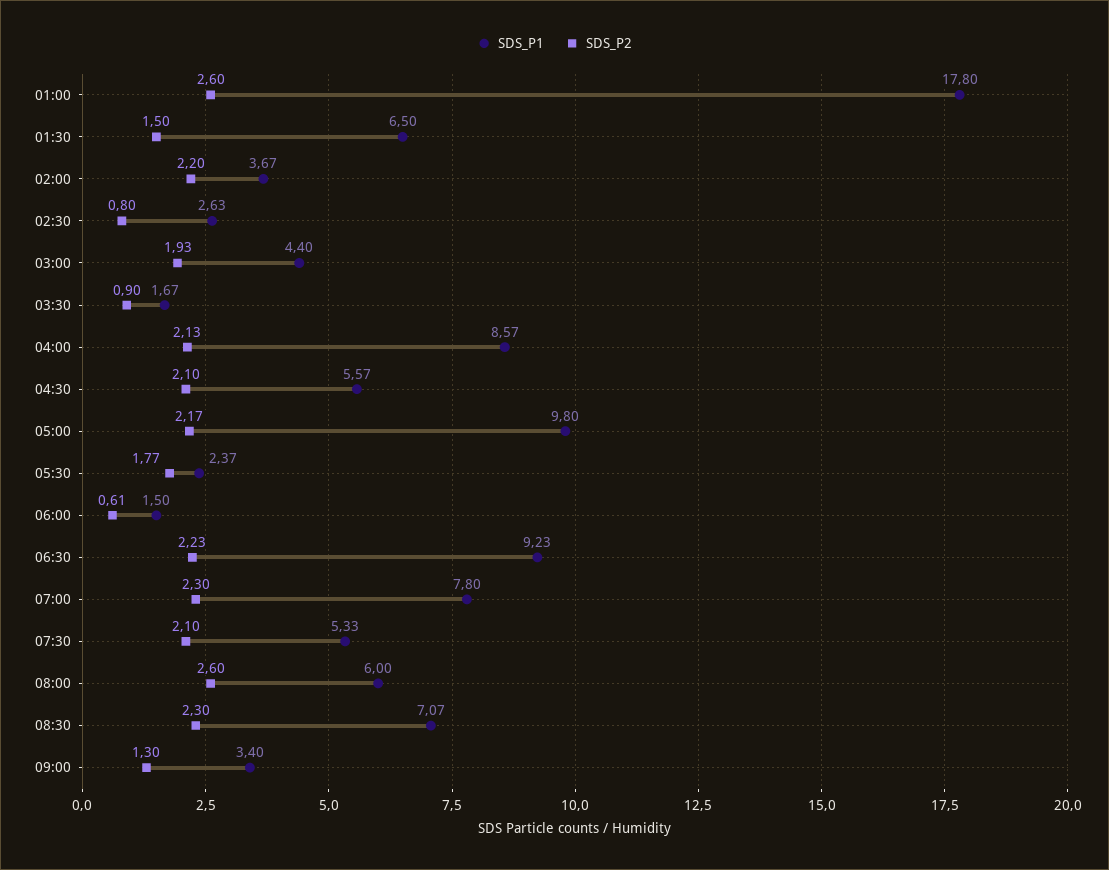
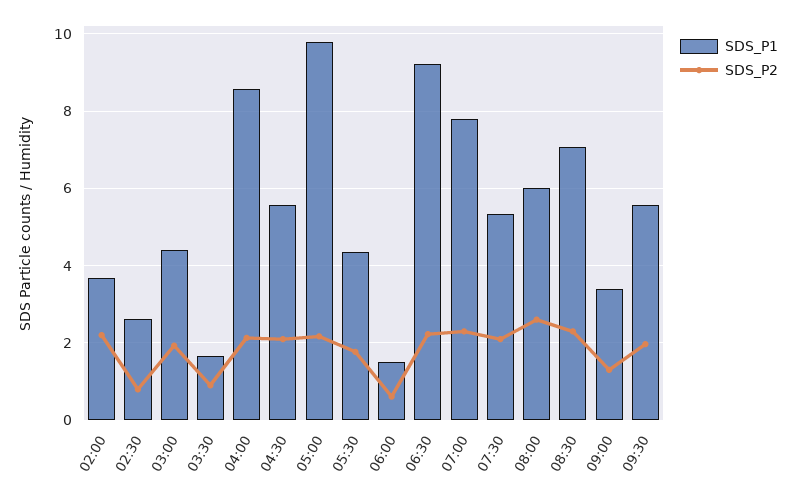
SDS_P1, 01:00: 17.8 -> none
SDS_P2, 01:00: 2.6 -> none
SDS_P1, 01:30: 6.5 -> none
SDS_P2, 01:30: 1.5 -> none
SDS_P1, 05:30: 2.37 -> 4.4
SDS_P1, 09:30: none -> 5.6
SDS_P2, 09:30: none -> 2

